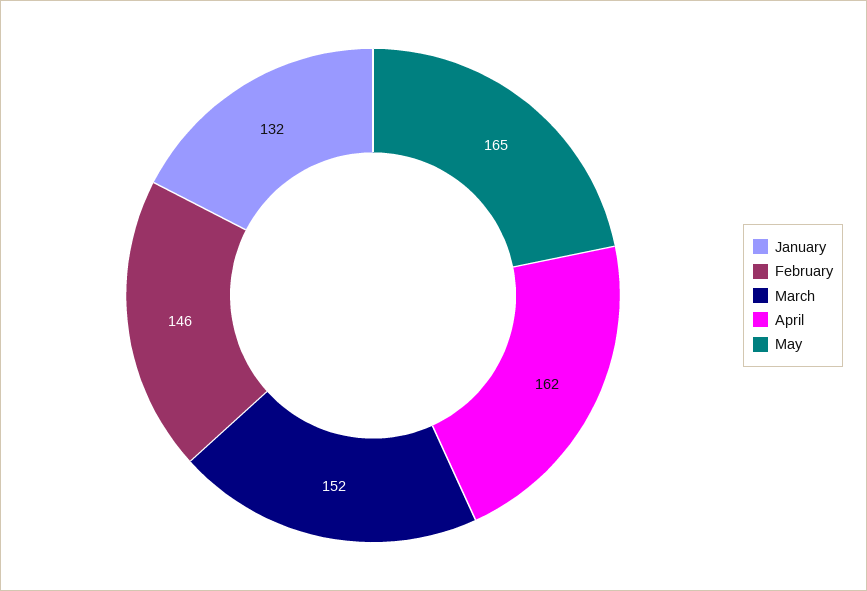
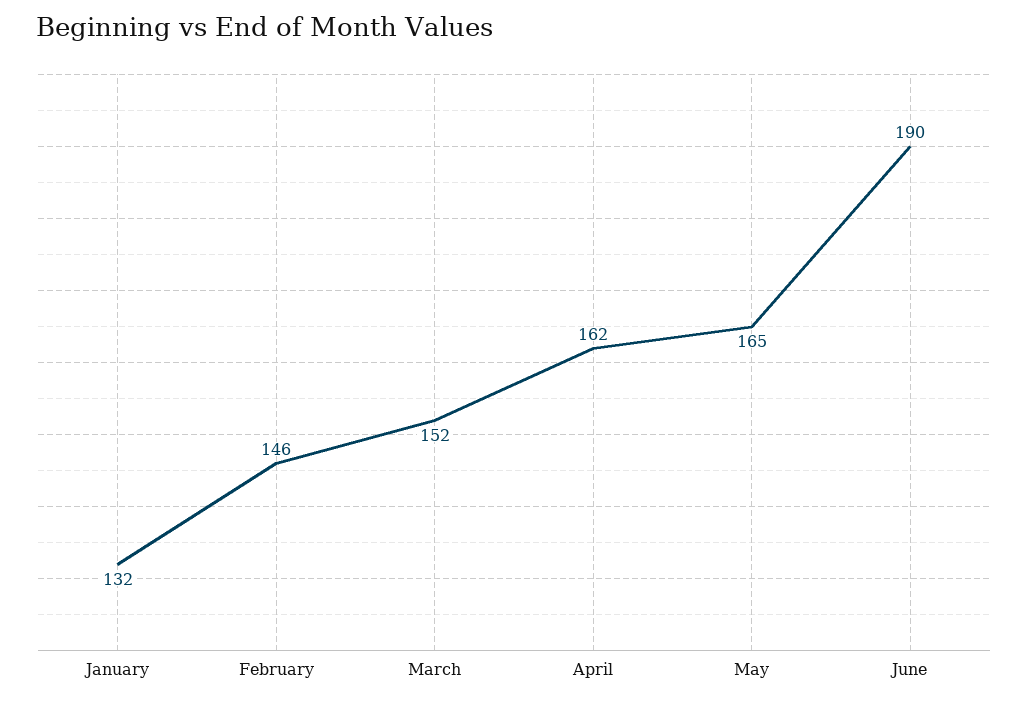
June: none -> 190

